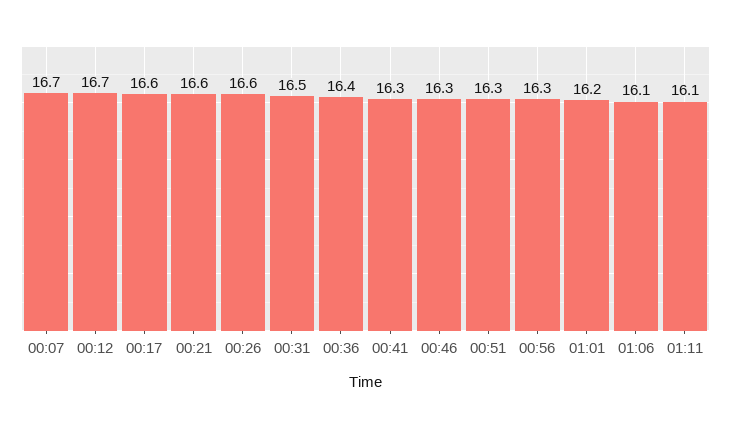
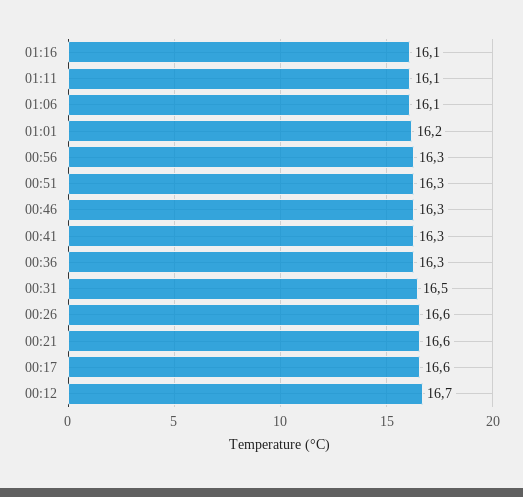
00:07: 16.7 -> none
00:36: 16.4 -> 16.3
01:16: none -> 16.1

